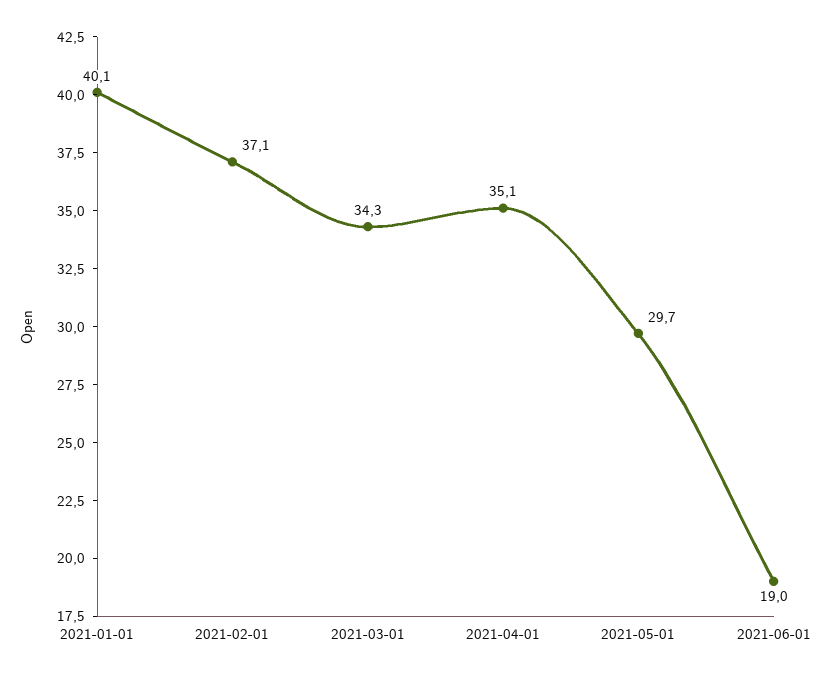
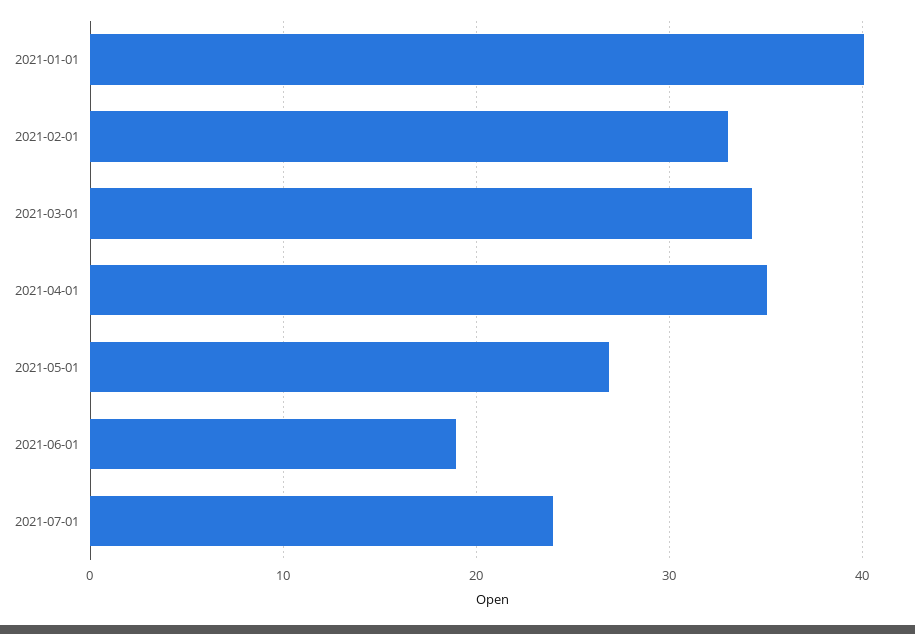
2021-02-01: 37.1 -> 33
2021-05-01: 29.7 -> 27
2021-07-01: none -> 24

